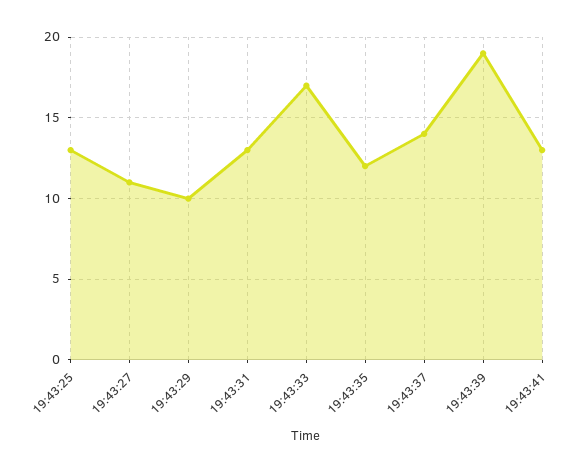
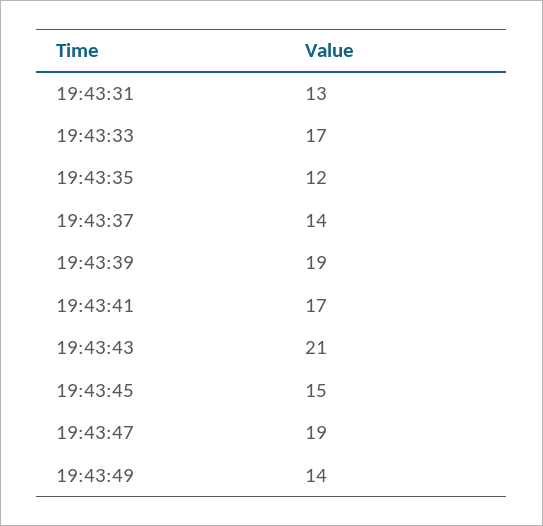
19:43:25: 13 -> none
19:43:27: 11 -> none
19:43:29: 10 -> none
19:43:41: 13 -> 17
19:43:43: none -> 21
19:43:45: none -> 15
19:43:47: none -> 19
19:43:49: none -> 14

